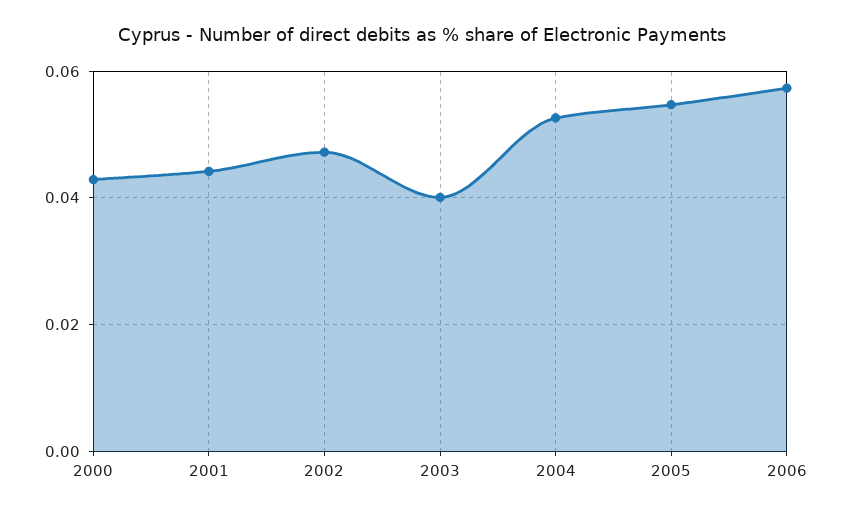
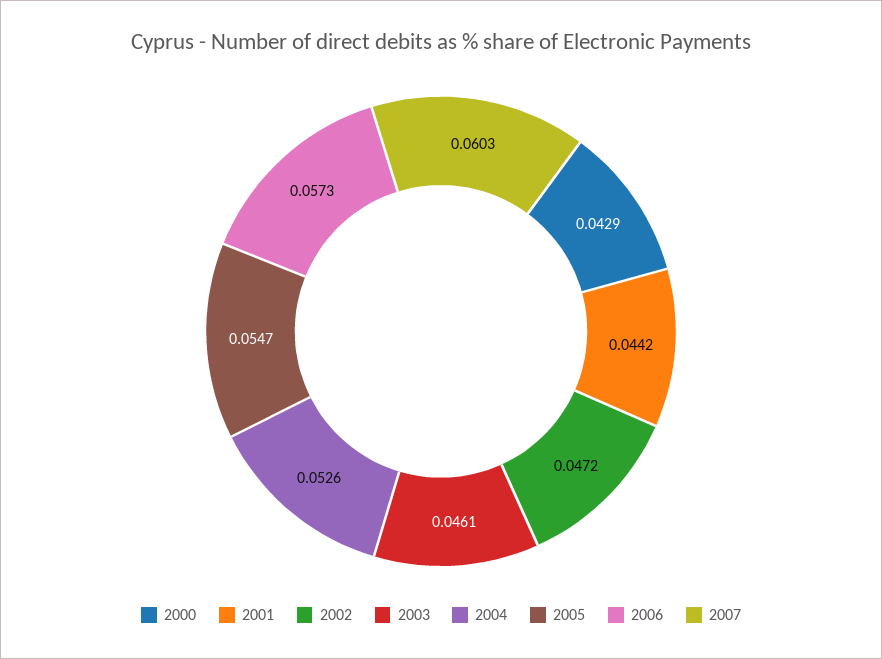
2003: 0.04 -> 0.0461
2007: none -> 0.0603

